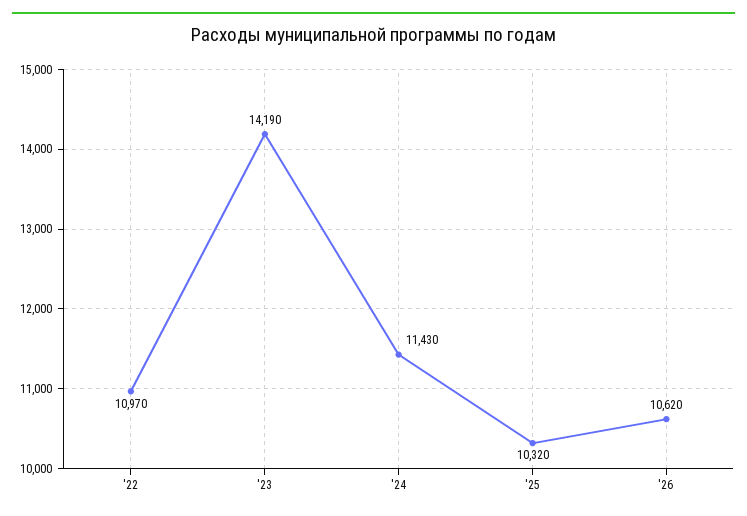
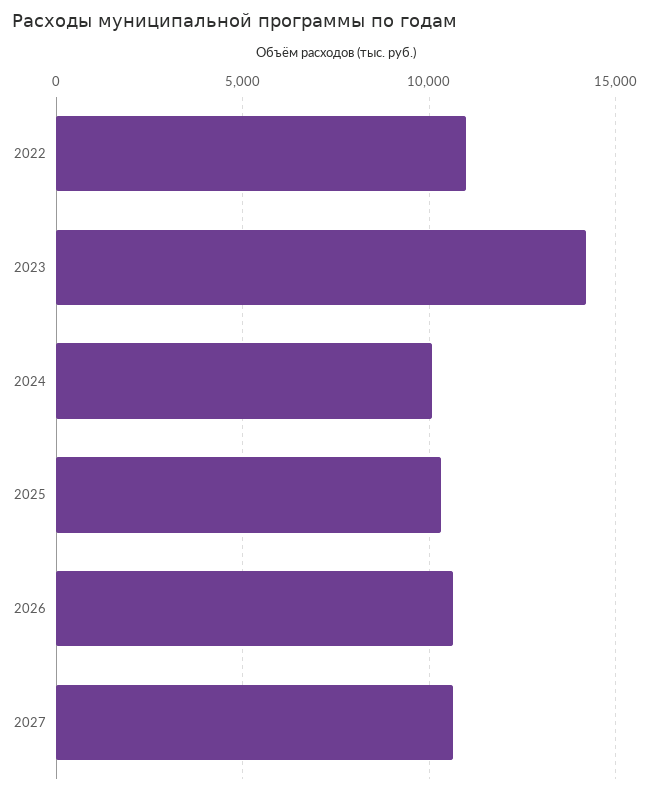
'24: 11430 -> 10000
2027: none -> 10500

